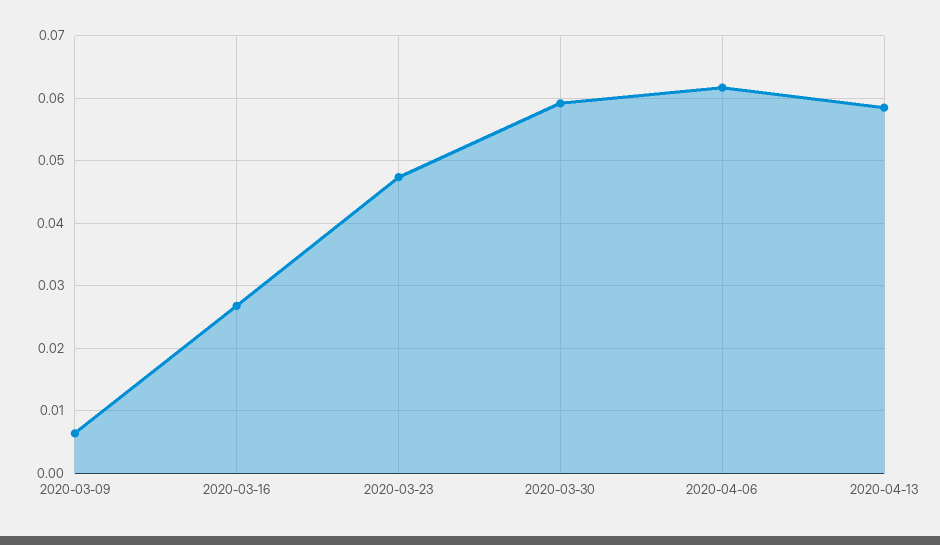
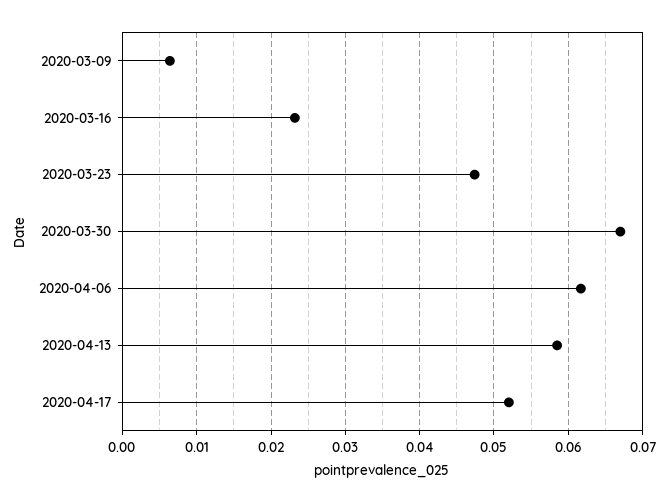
2020-03-16: 0.027 -> 0.023
2020-03-30: 0.059 -> 0.067
2020-04-17: none -> 0.052

